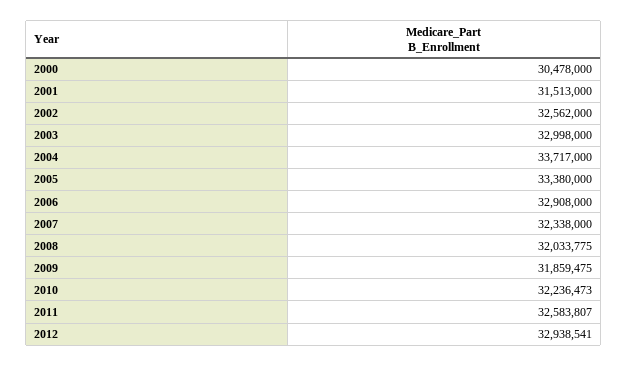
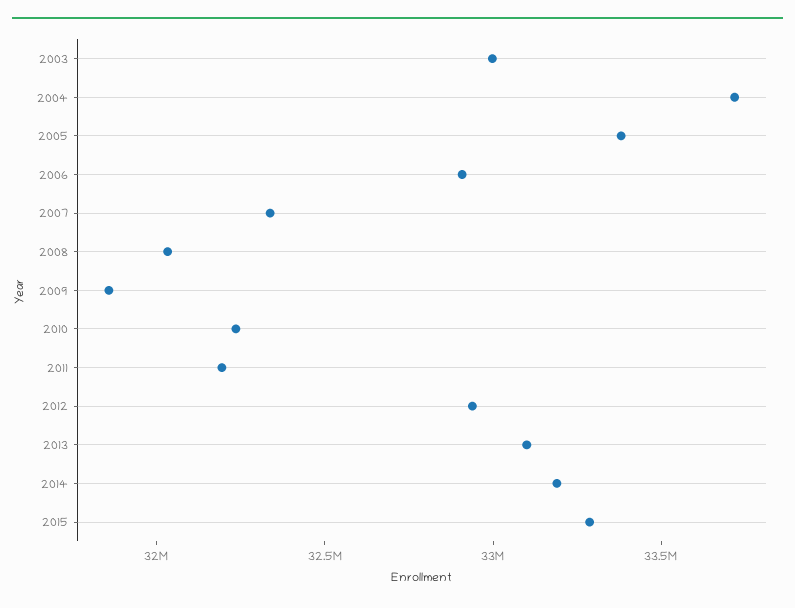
2000: 30478000 -> none
2001: 31513000 -> none
2002: 32562000 -> none
2011: 32583807 -> 32200000
2013: none -> 33100000
2014: none -> 33200000
2015: none -> 33300000

